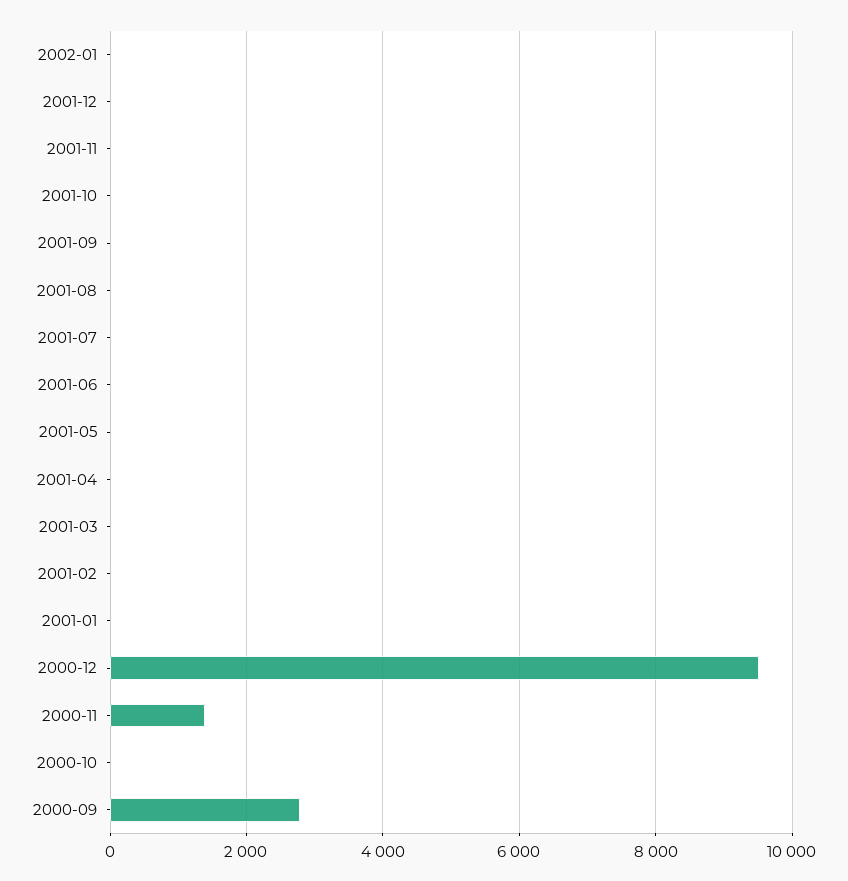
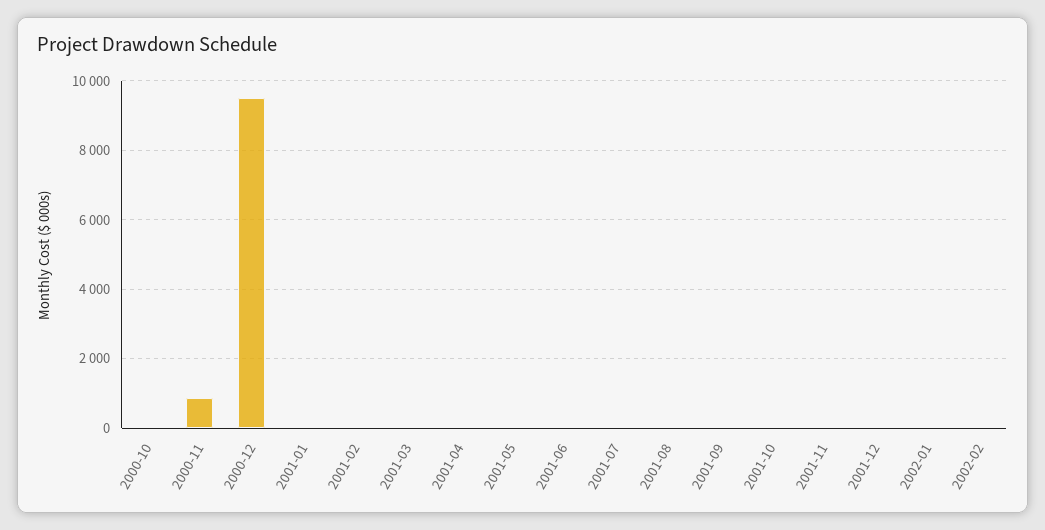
2000-11: 1400 -> 800
2000-09: 2800 -> none
2002-02: none -> 0

